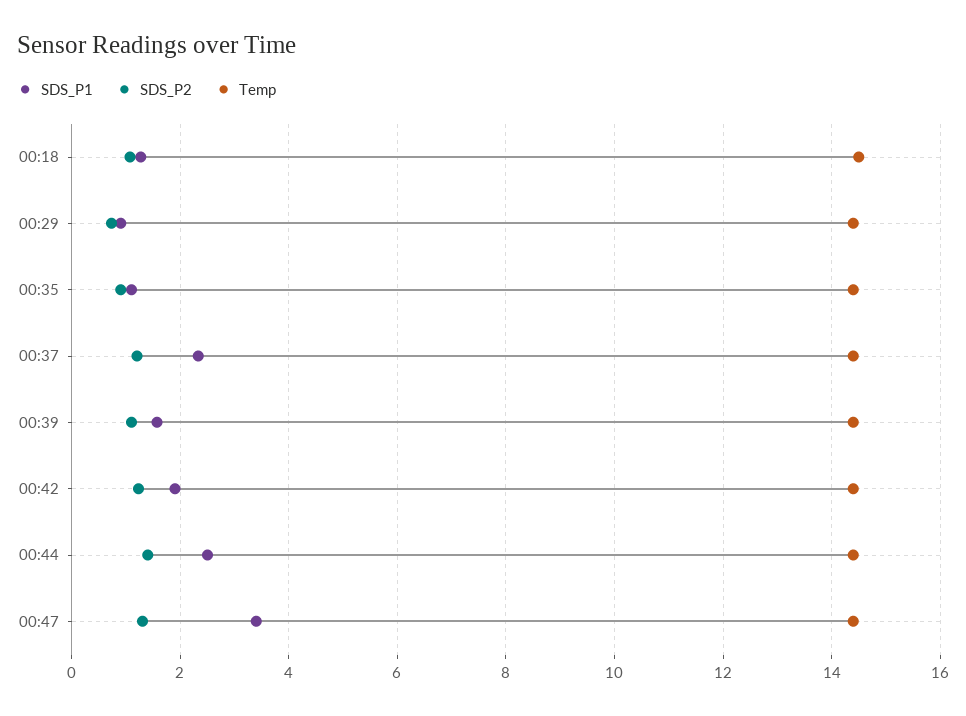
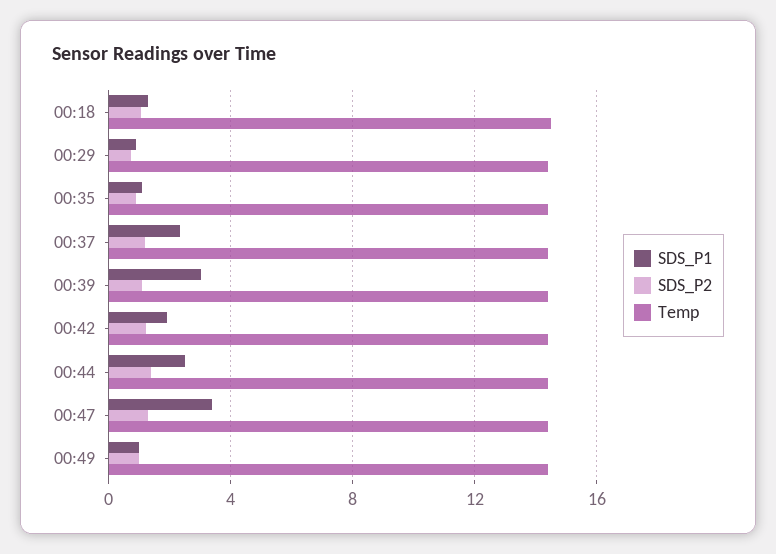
SDS_P1, 00:39: 1.6 -> 3
SDS_P1, 00:49: none -> 1
SDS_P2, 00:49: none -> 1
Temp, 00:49: none -> 14.5

